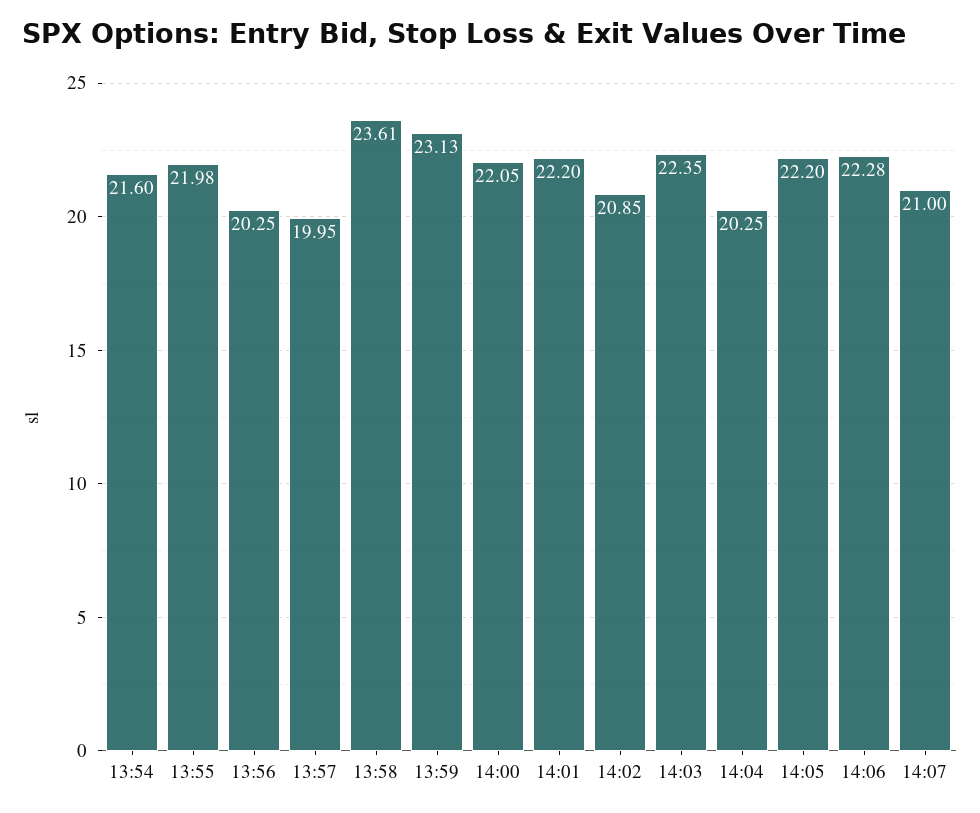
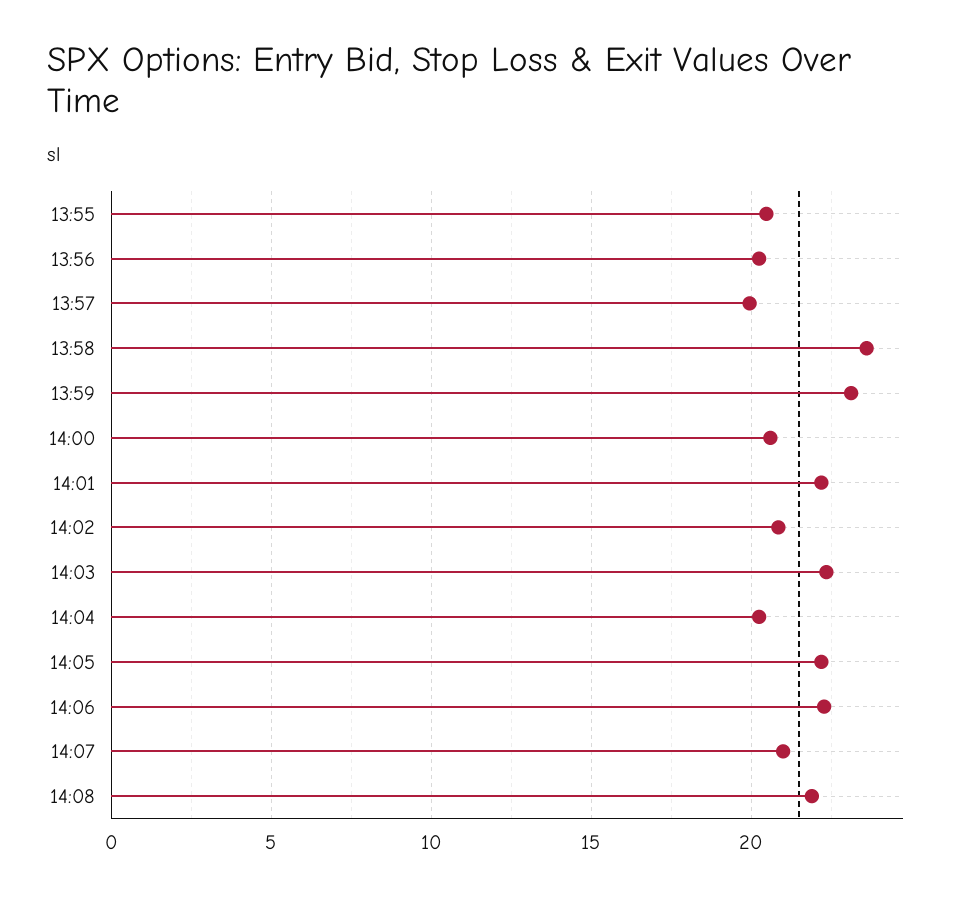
13:54: 21.6 -> none
13:55: 21.98 -> 20.5
14:00: 22.05 -> 20.5
14:08: none -> 22

